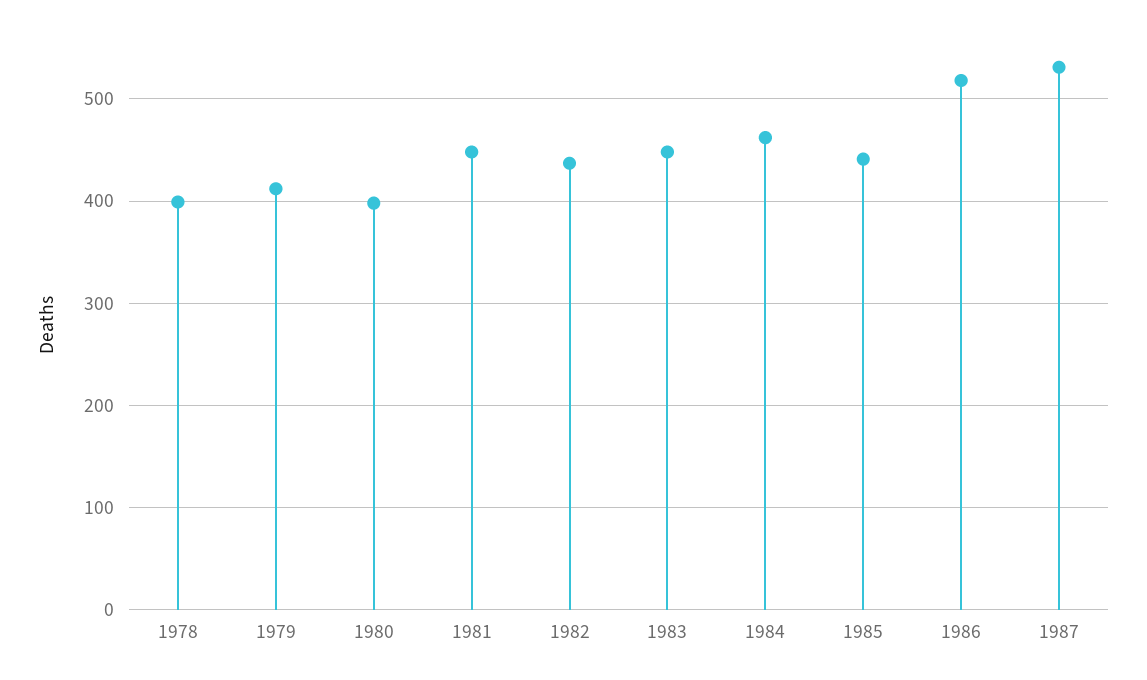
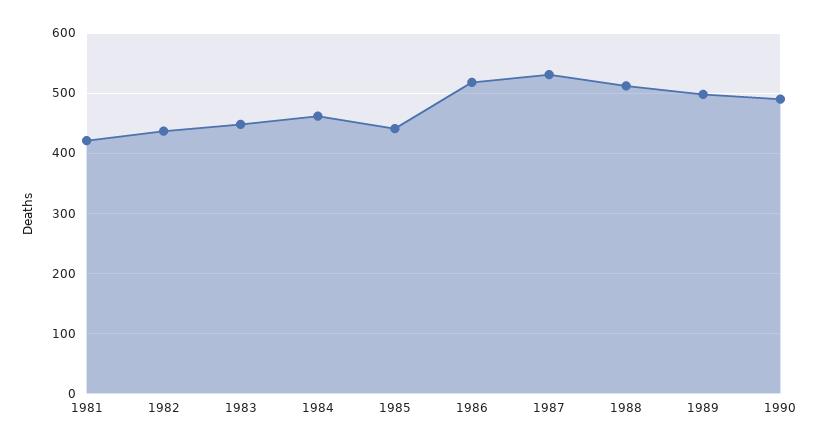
1978: 400 -> none
1979: 410 -> none
1980: 400 -> none
1981: 450 -> 420
1988: none -> 510
1989: none -> 500
1990: none -> 490

